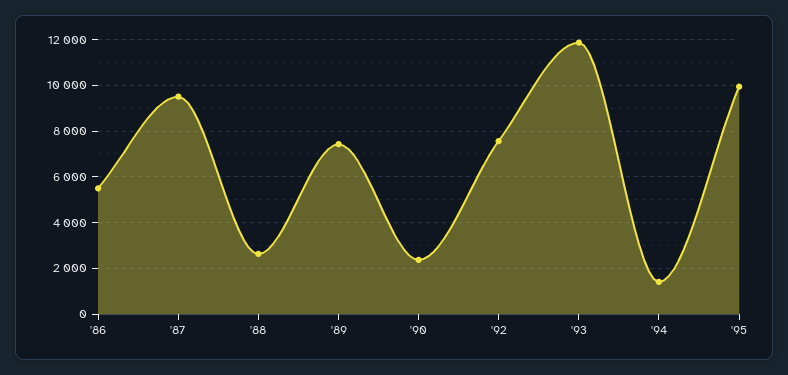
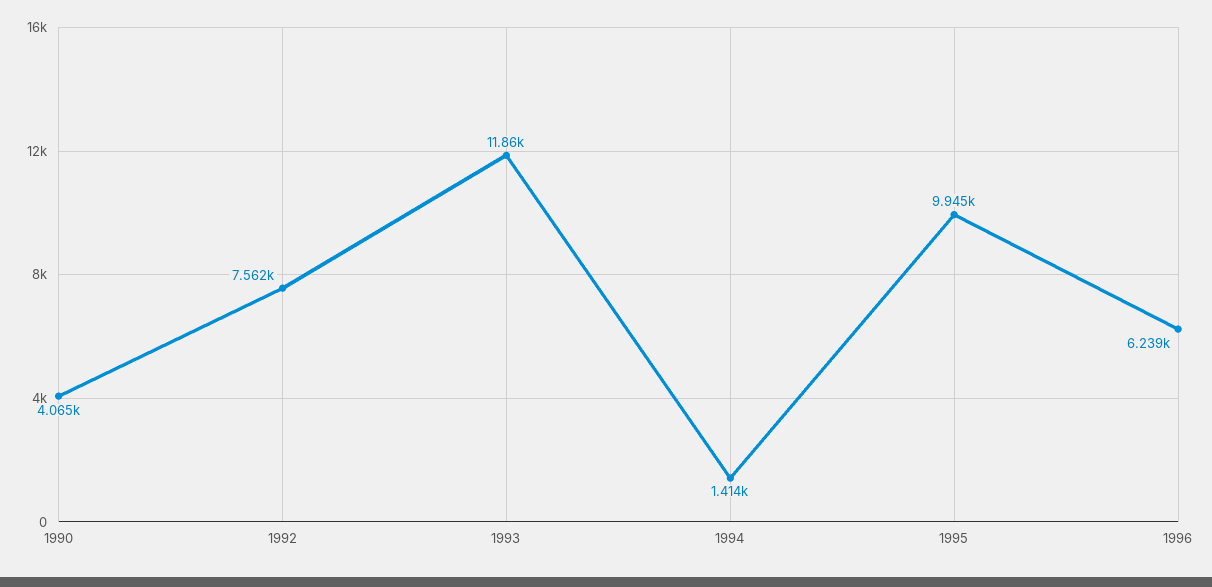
'86: 5500 -> none
'87: 9500 -> none
'88: 2500 -> none
'89: 7500 -> none
'90: 2500 -> 4065
1996: none -> 6239

